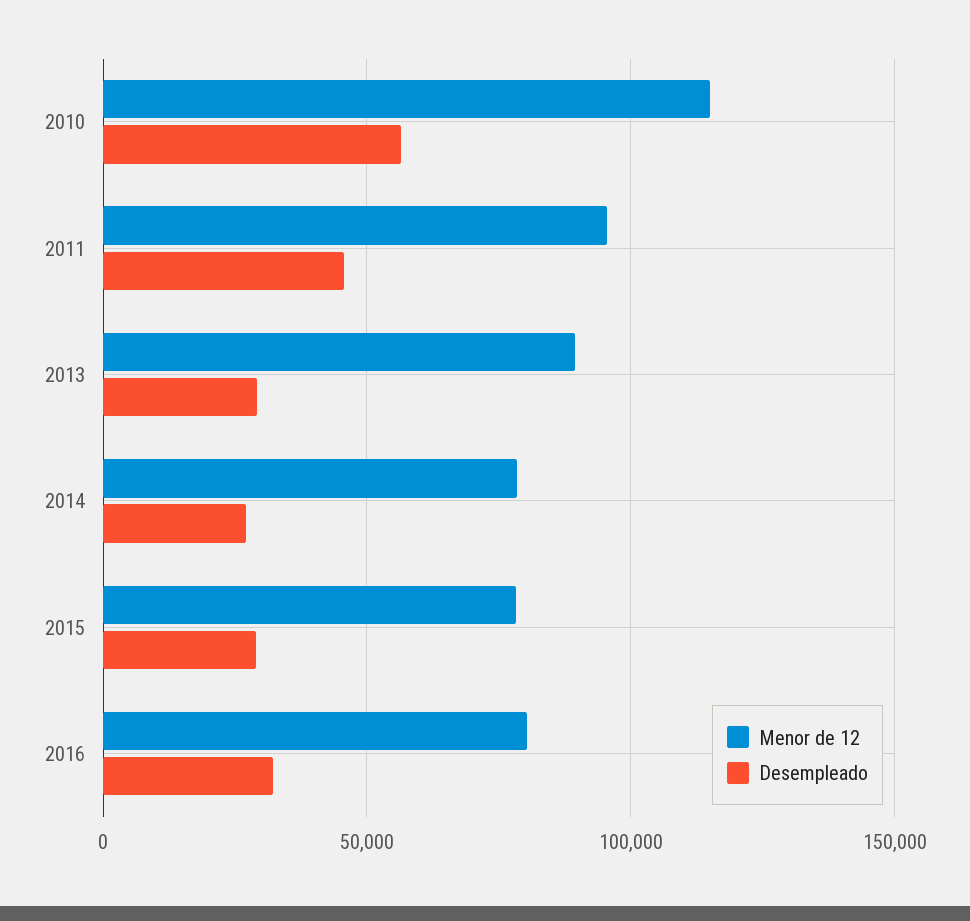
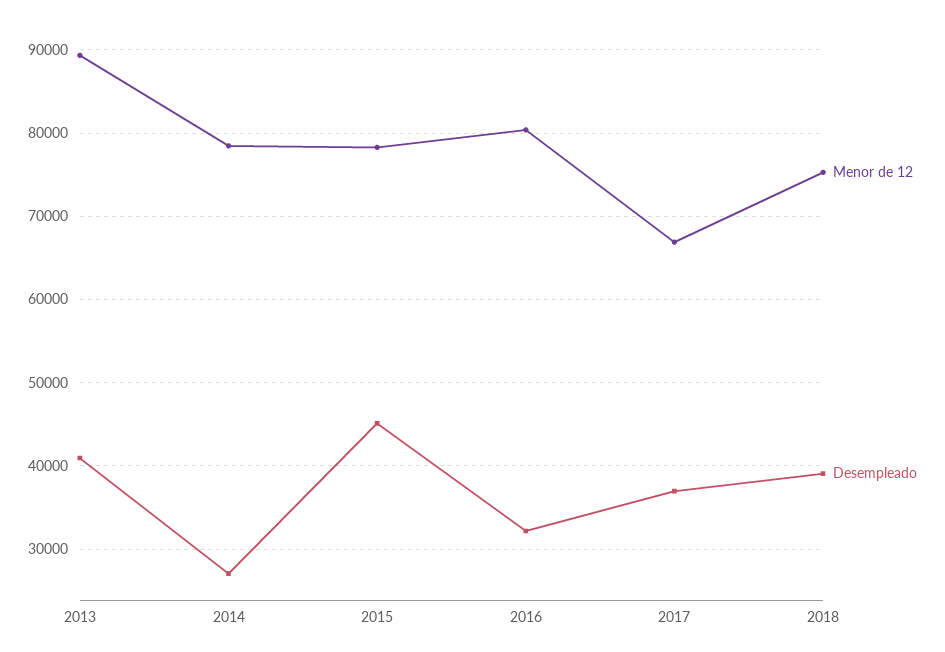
Menor de 12, 2010: 115000 -> none
Desempleado, 2010: 55000 -> none
Menor de 12, 2011: 95000 -> none
Desempleado, 2011: 45000 -> none
Desempleado, 2013: 30000 -> 41000
Desempleado, 2015: 30000 -> 45000
Menor de 12, 2017: none -> 67000
Desempleado, 2017: none -> 37000
Menor de 12, 2018: none -> 75000
Desempleado, 2018: none -> 39000

